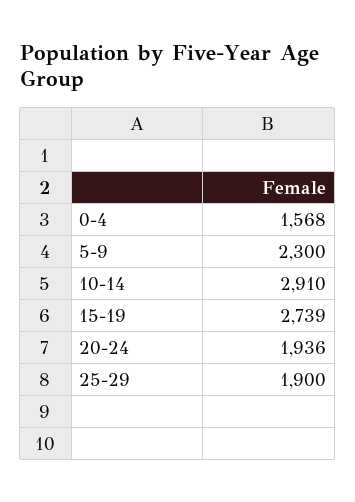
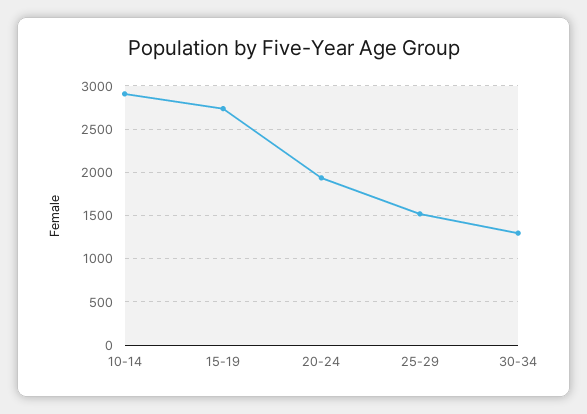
0-4: 1568 -> none
5-9: 2300 -> none
25-29: 1900 -> 1500
30-34: none -> 1300

